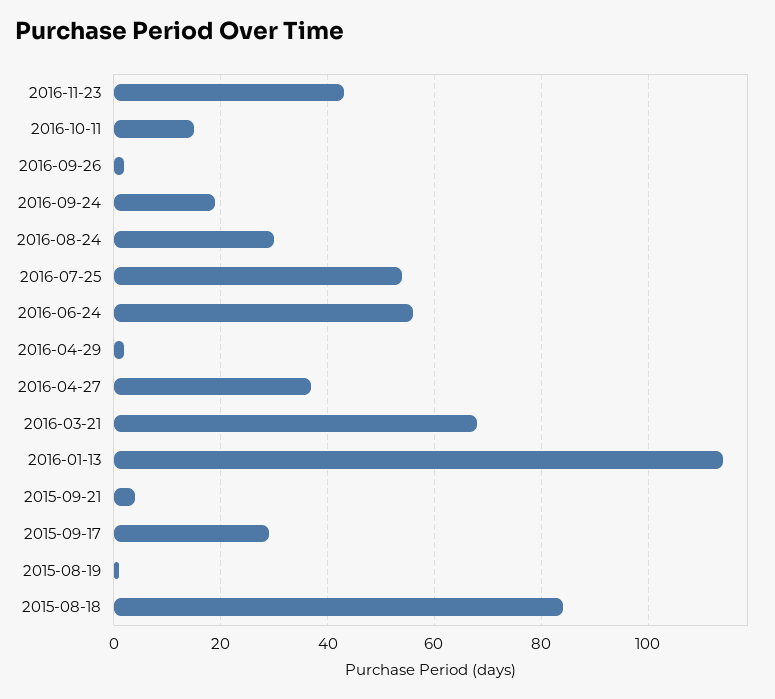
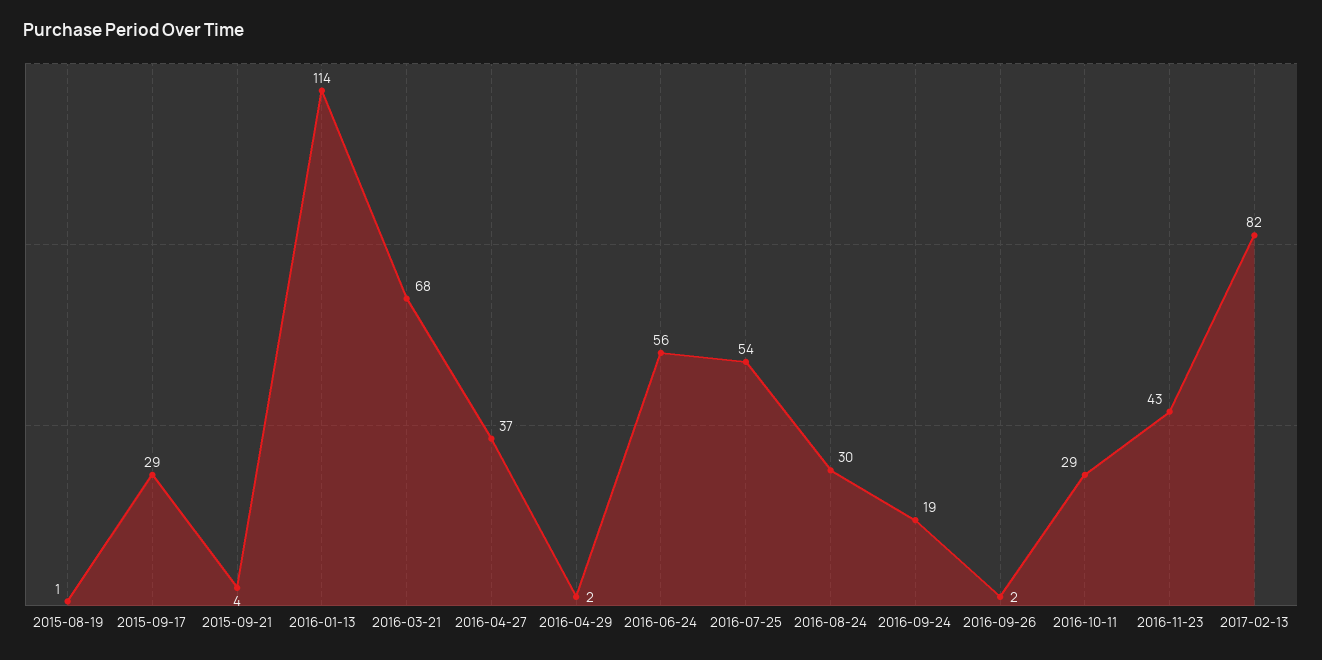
2016-10-11: 15 -> 29
2015-08-18: 85 -> none
2017-02-13: none -> 82

